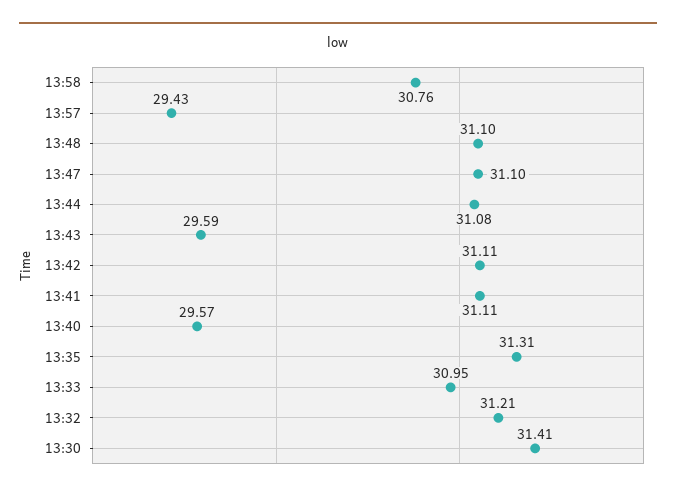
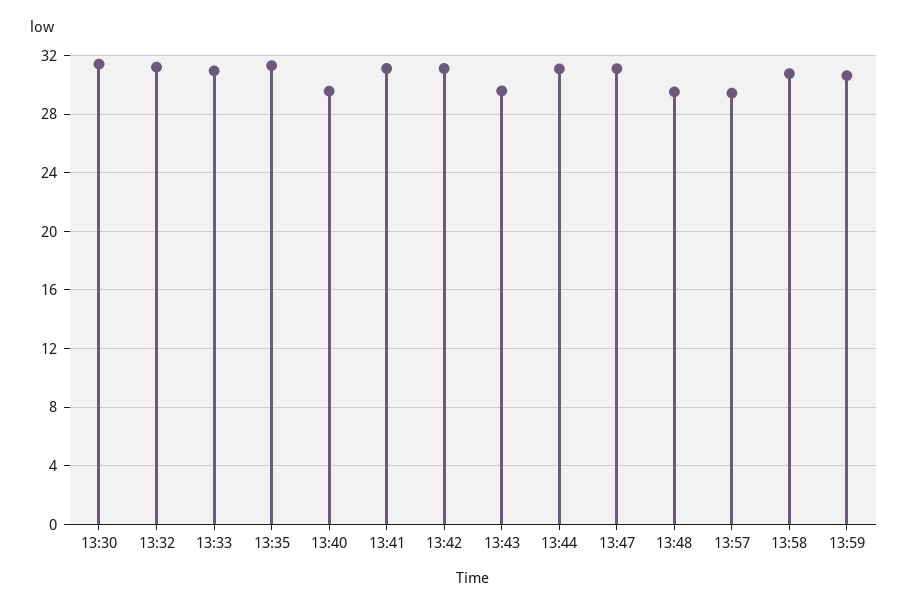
13:48: 31.1 -> 29.5
13:59: none -> 30.5

